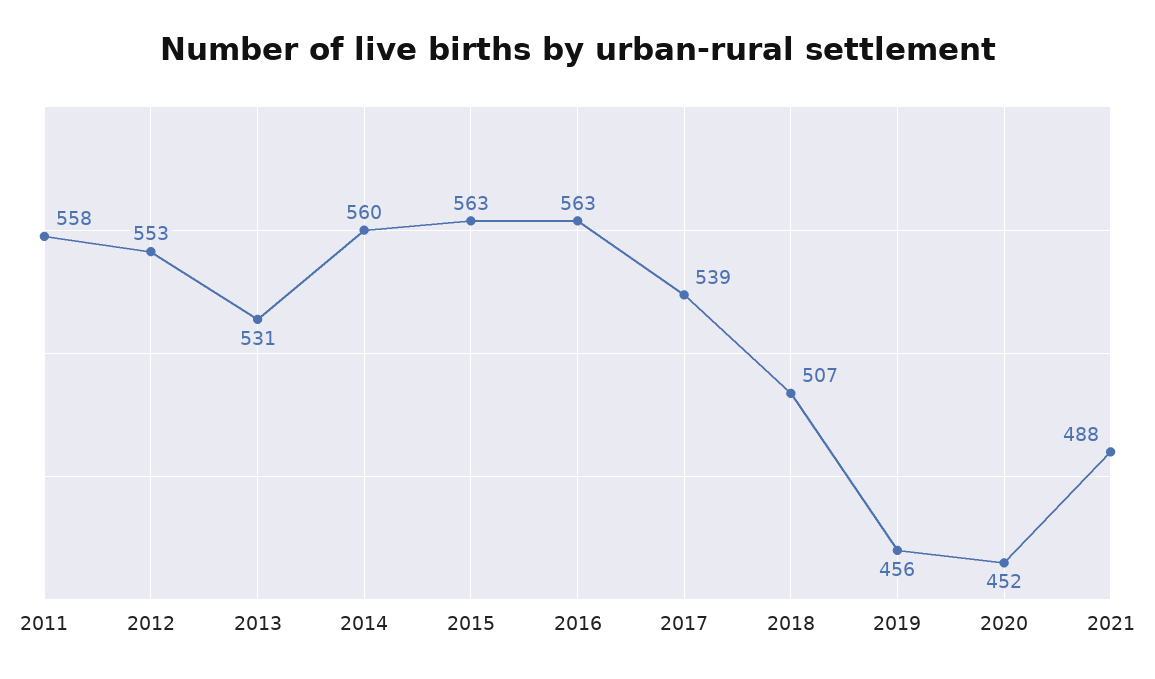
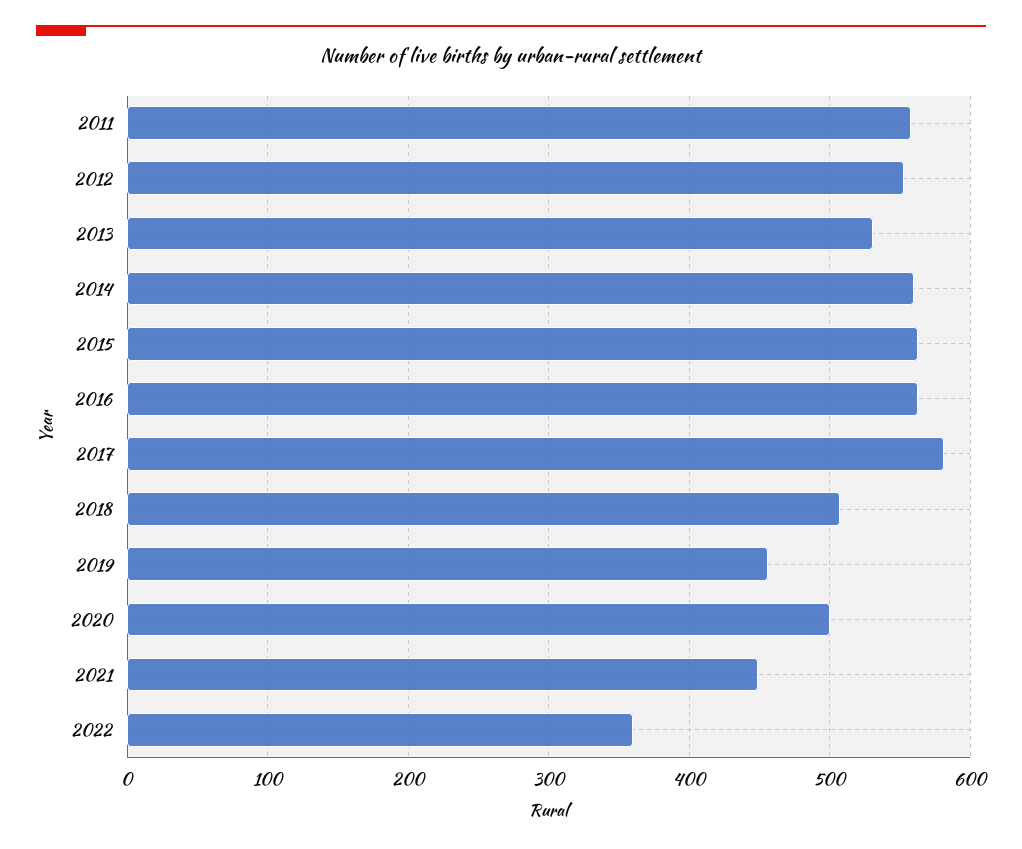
2017: 539 -> 580
2020: 452 -> 500
2021: 488 -> 450
2022: none -> 360

